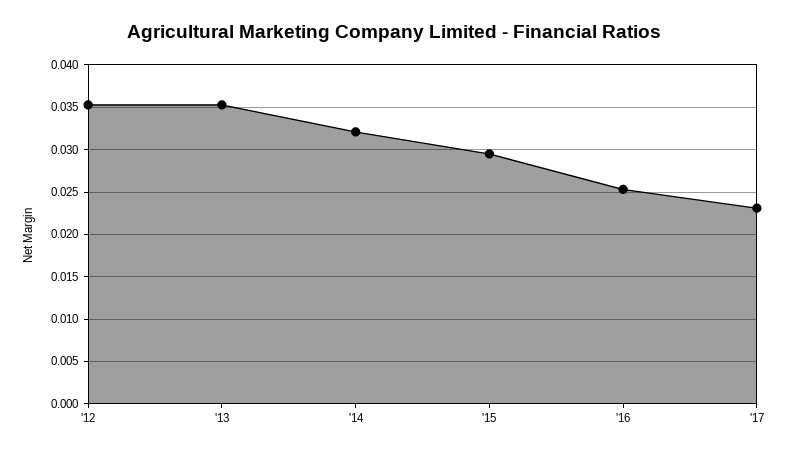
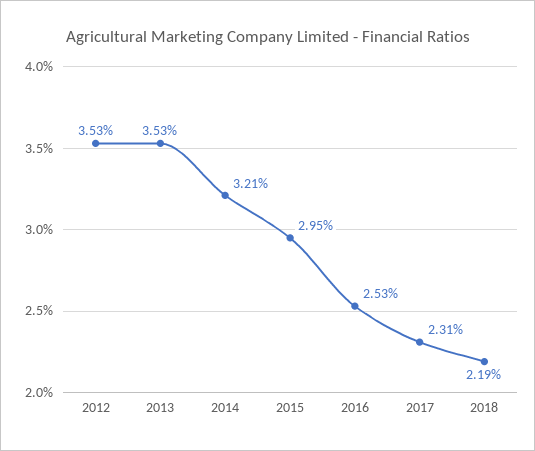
2018: none -> 0.0219

